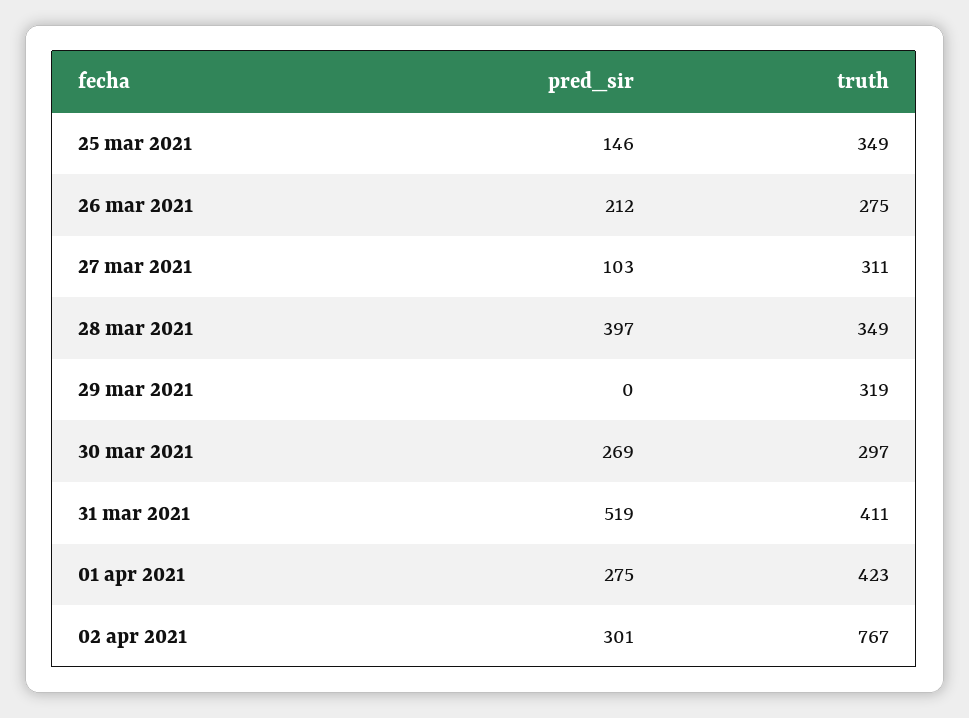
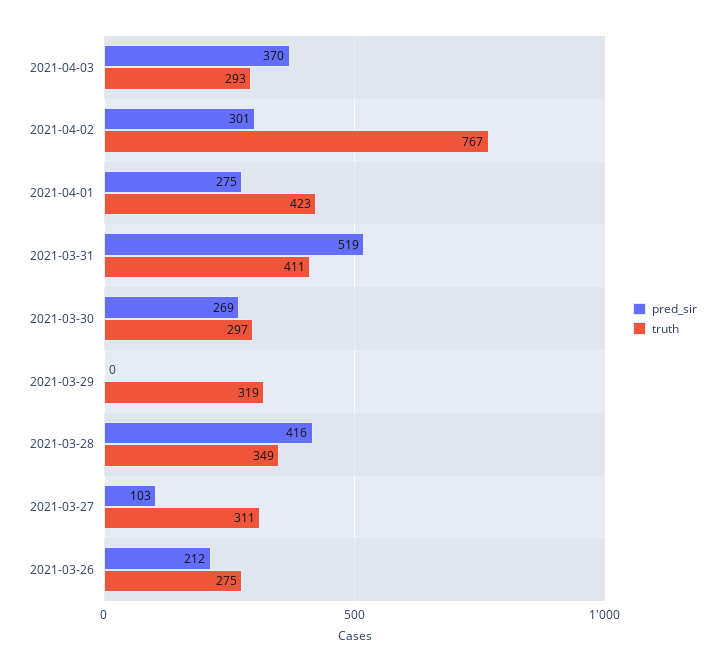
pred_sir, 25 mar 2021: 146 -> none
truth, 25 mar 2021: 349 -> none
pred_sir, 28 mar 2021: 397 -> 416
pred_sir, 2021-04-03: none -> 370
truth, 2021-04-03: none -> 293

